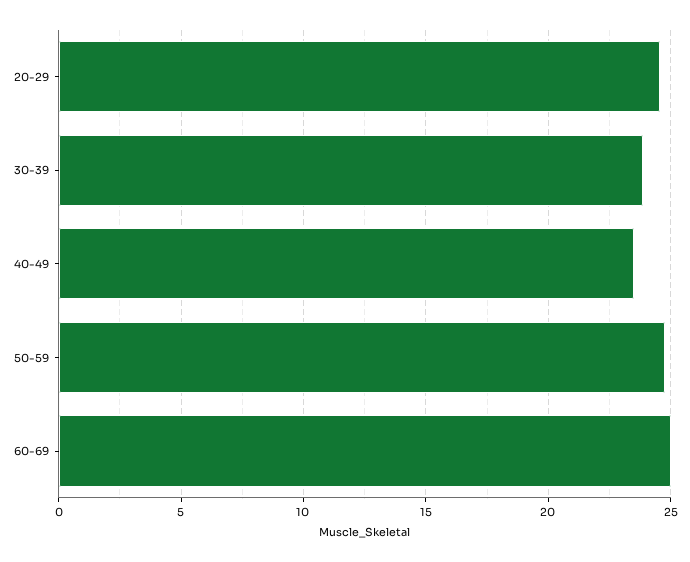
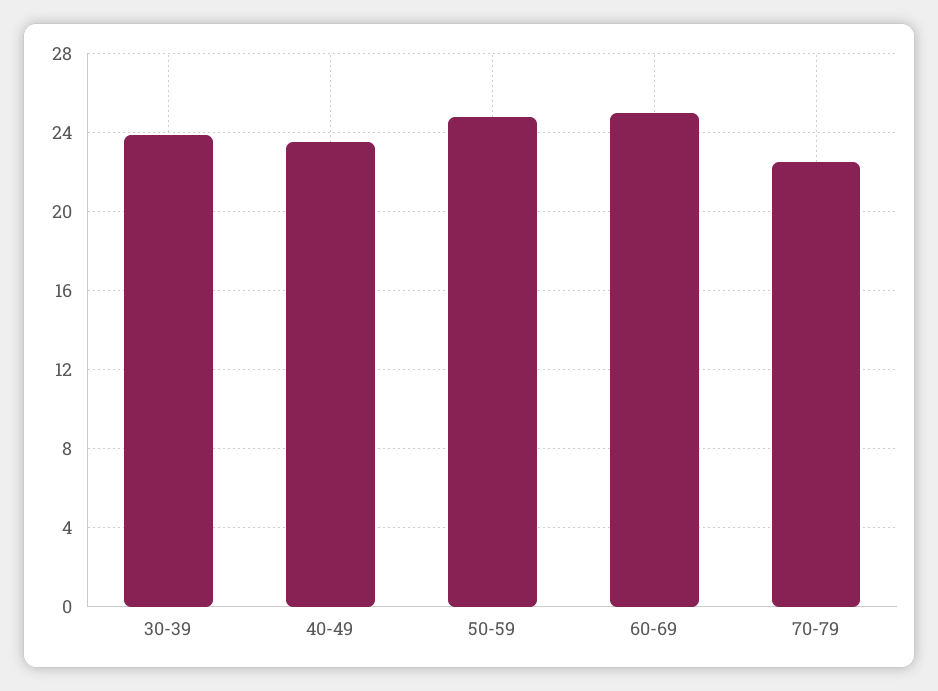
20-29: 24.5 -> none
70-79: none -> 22.5

